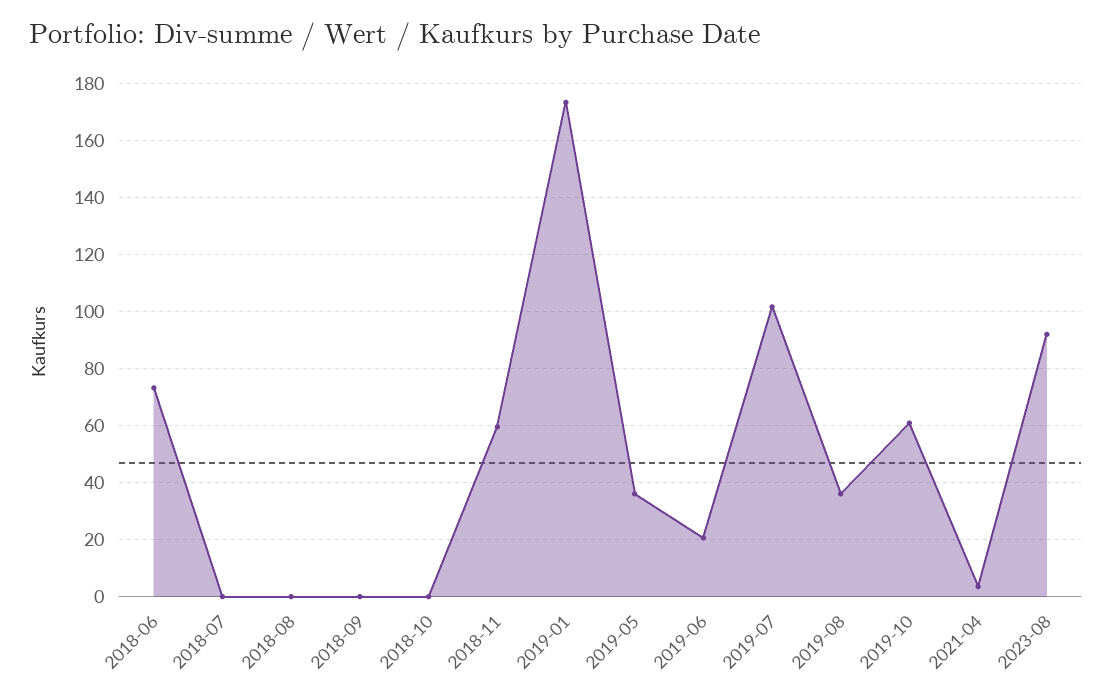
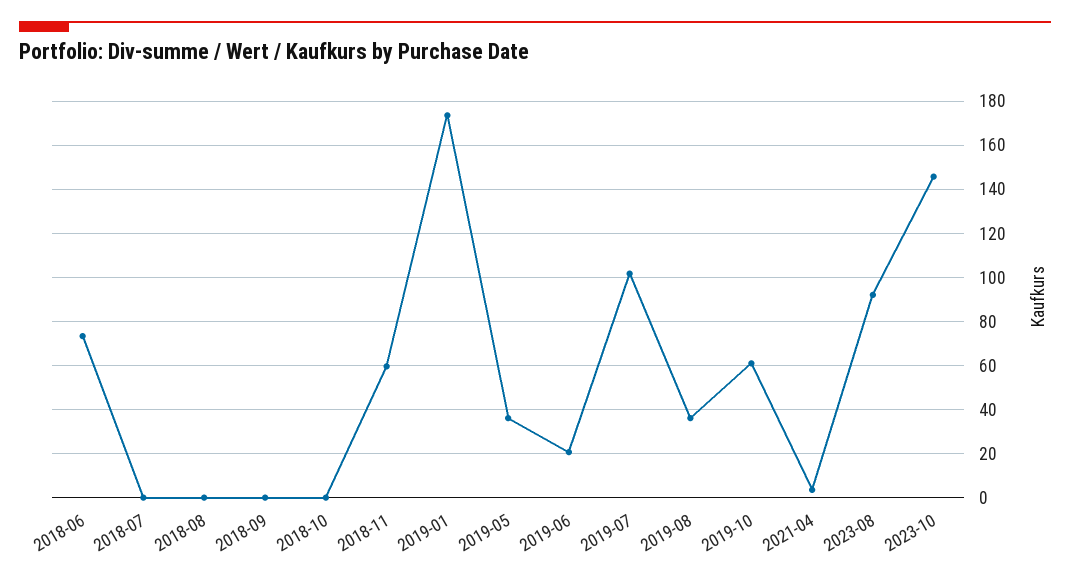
2023-10: none -> 145

